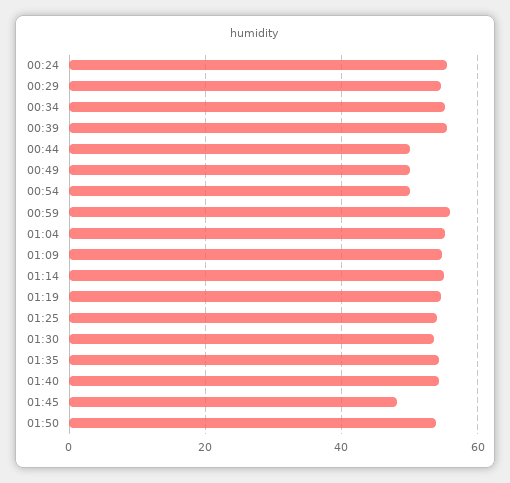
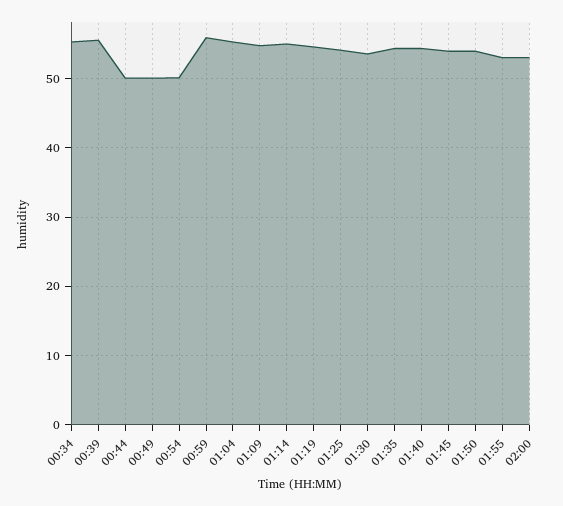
00:24: 56 -> none
00:29: 54 -> none
01:45: 48 -> 54
01:55: none -> 53
02:00: none -> 53

